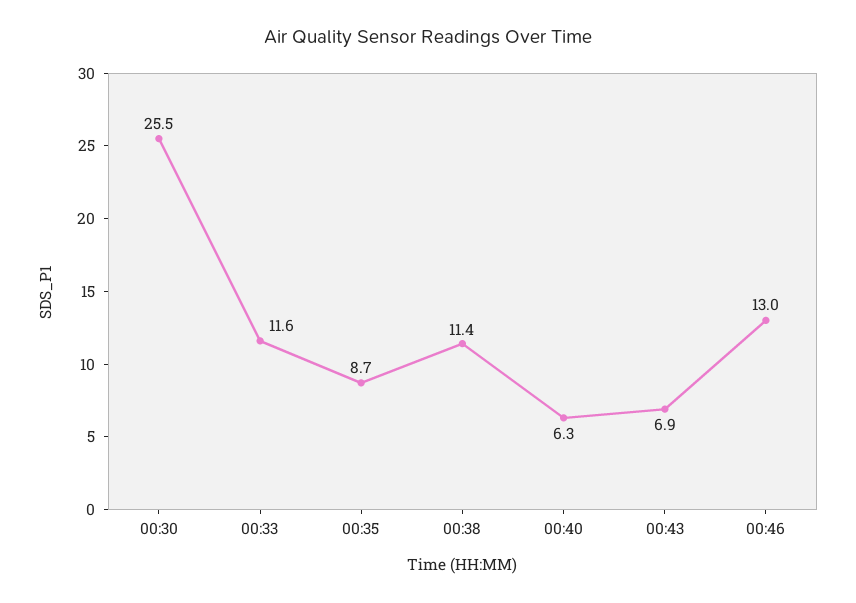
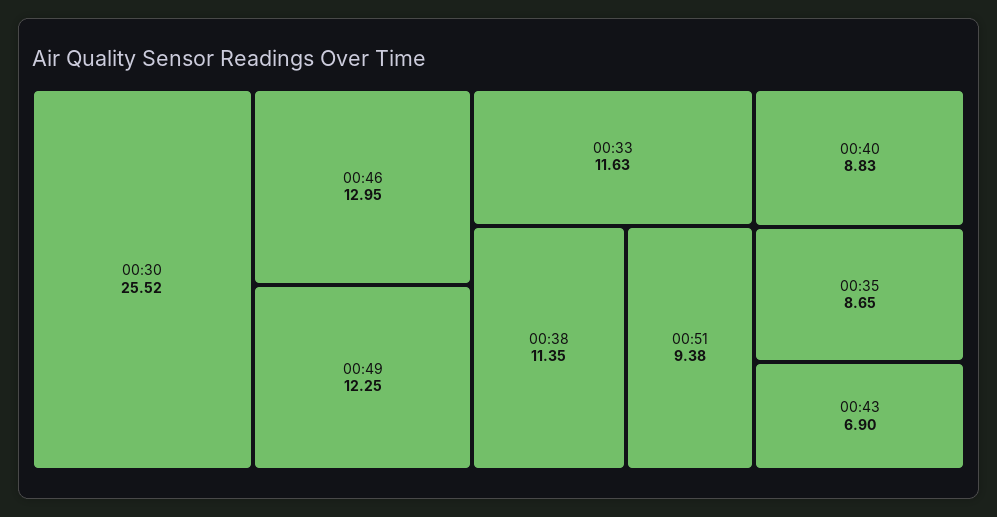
00:40: 6.3 -> 8.83
00:49: none -> 12.25
00:51: none -> 9.38

